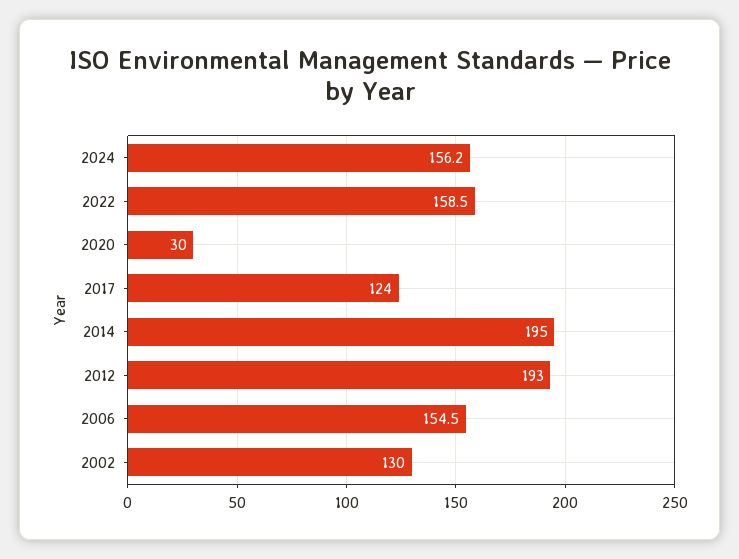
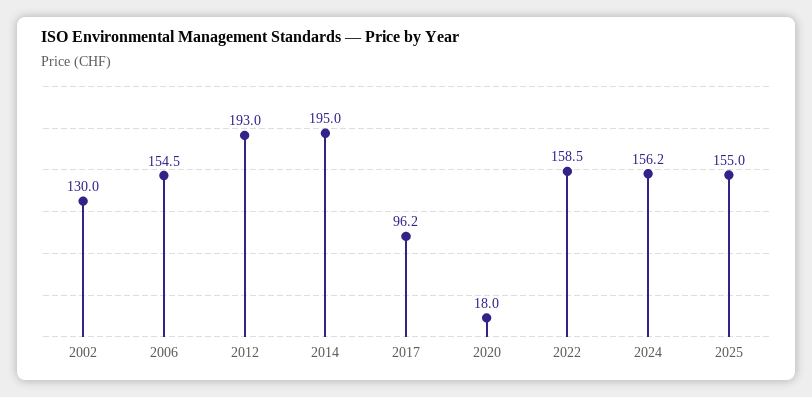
2020: 30 -> 18
2017: 124 -> 96.2
2025: none -> 155

